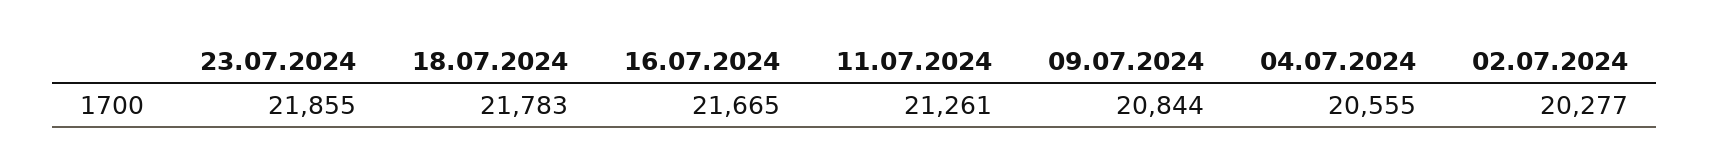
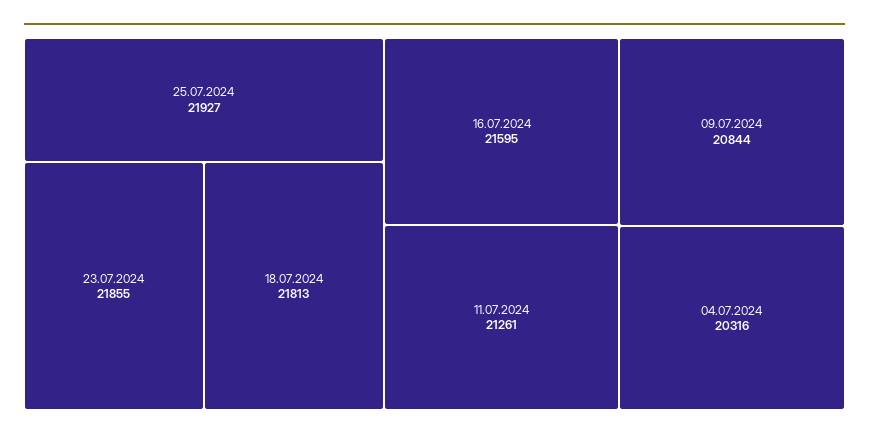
18.07.2024: 21783 -> 21813
16.07.2024: 21665 -> 21595
04.07.2024: 20555 -> 20316
02.07.2024: 20277 -> none
25.07.2024: none -> 21927

